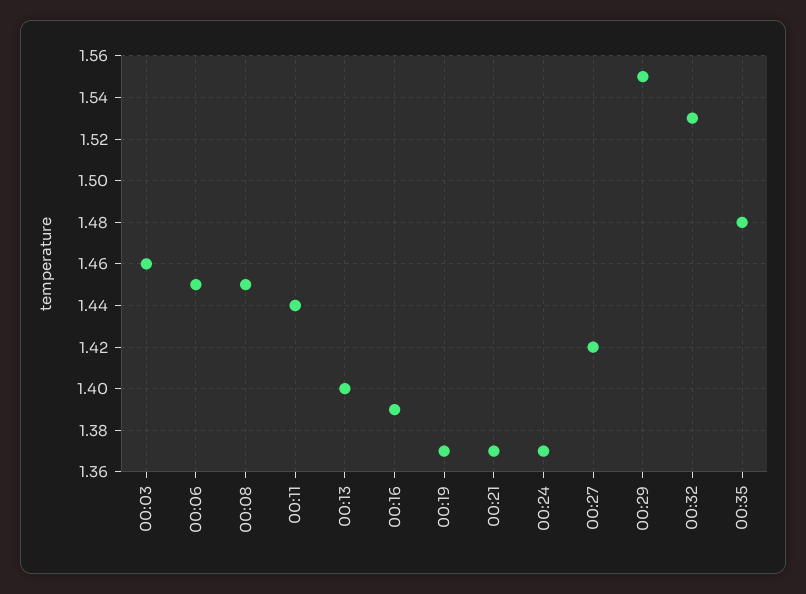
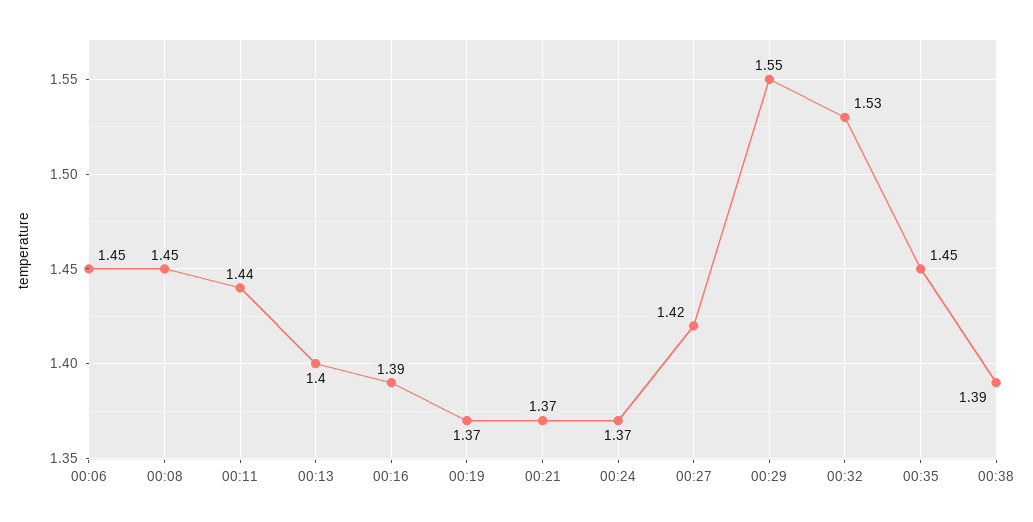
00:03: 1.46 -> none
00:35: 1.48 -> 1.45
00:38: none -> 1.39

